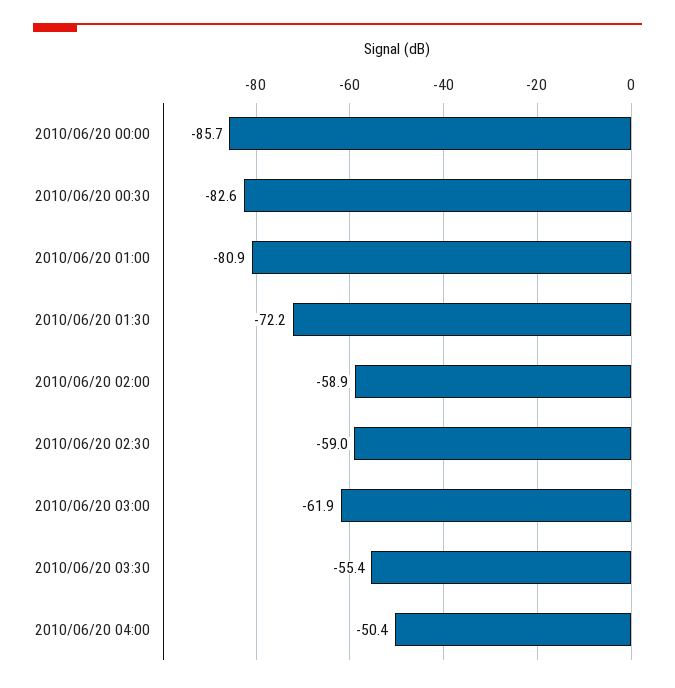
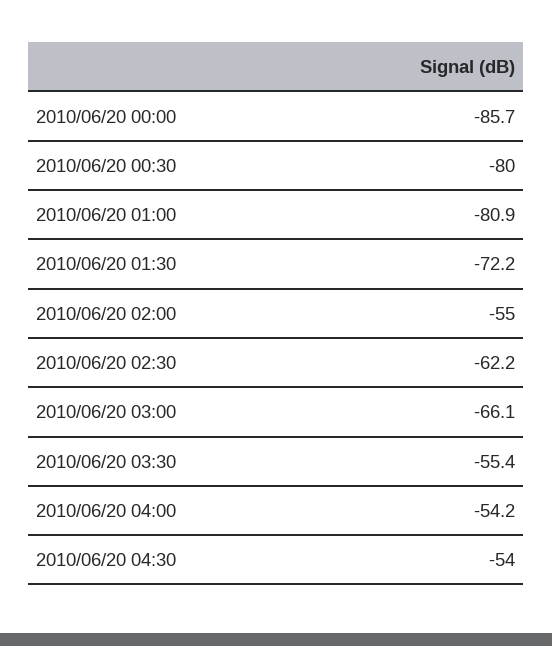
2010/06/20 00:30: -82.6 -> -80
2010/06/20 02:00: -58.9 -> -55
2010/06/20 02:30: -59 -> -62.2
2010/06/20 03:00: -61.9 -> -66.1
2010/06/20 04:00: -50.4 -> -54.2
2010/06/20 04:30: none -> -54

